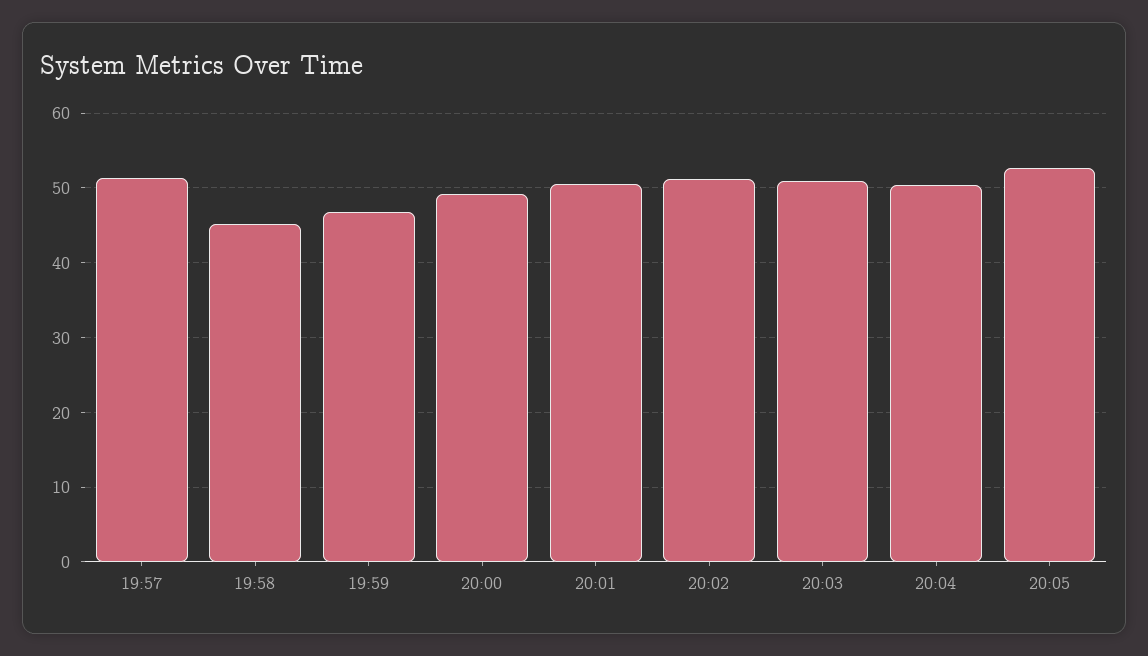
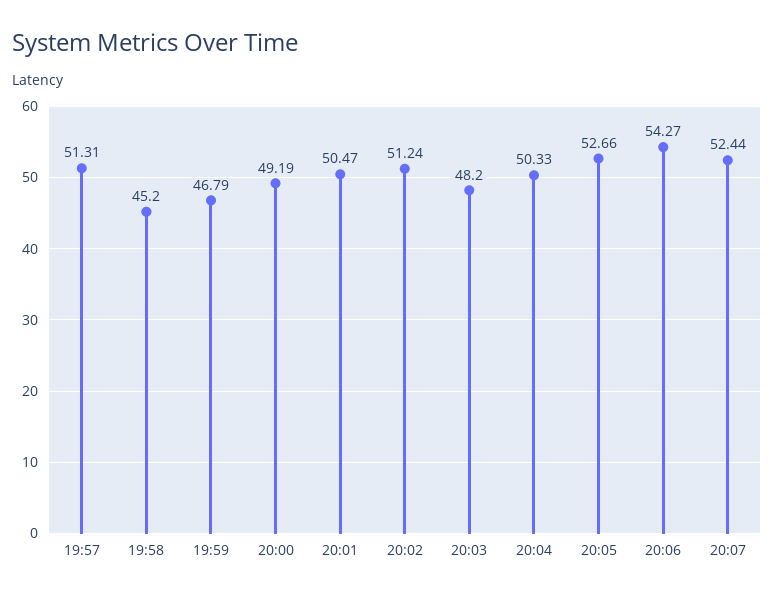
20:03: 51 -> 48.2
20:06: none -> 54.27
20:07: none -> 52.44

